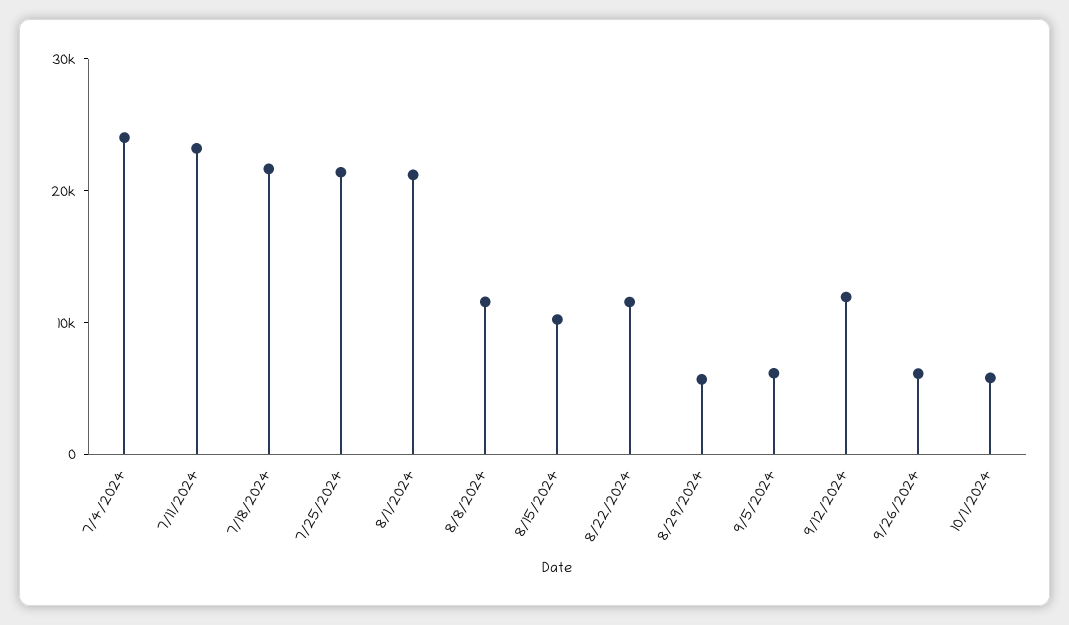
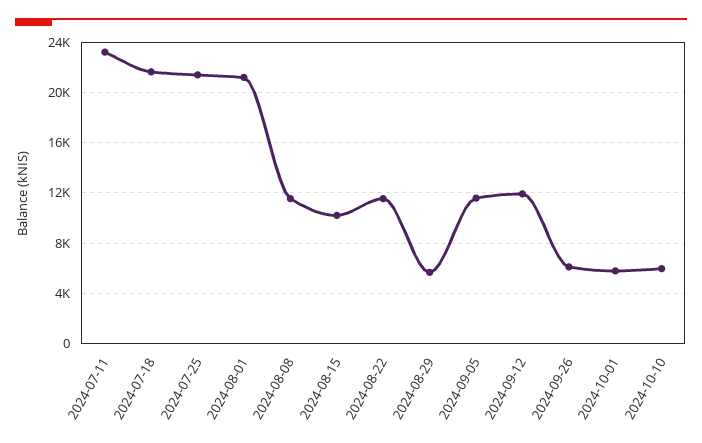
7/4/2024: 24000 -> none
9/5/2024: 6000 -> 11500
2024-10-10: none -> 6000

